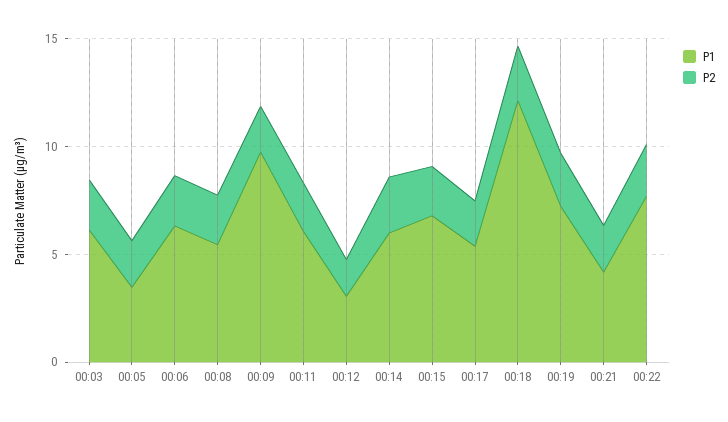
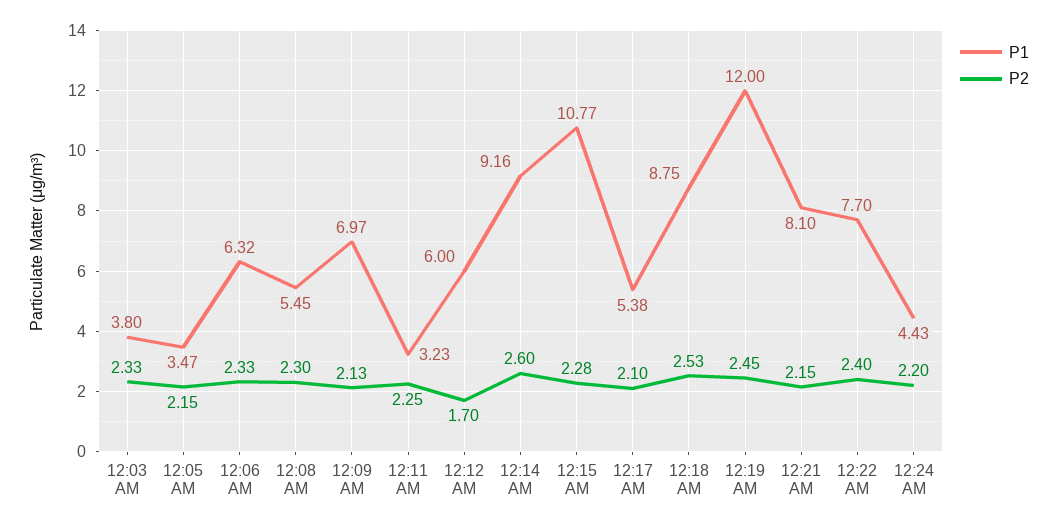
P1, 00:03: 6 -> 3.8
P1, 00:09: 10 -> 6.97
P1, 00:11: 6 -> 3.23
P1, 00:12: 3 -> 6
P1, 00:14: 6 -> 9.16
P1, 00:15: 7 -> 10.77
P1, 00:18: 12 -> 8.75
P1, 00:19: 7 -> 12
P1, 00:21: 4 -> 8.1
P1, 12:24 AM: none -> 4.43
P2, 12:24 AM: none -> 2.2

